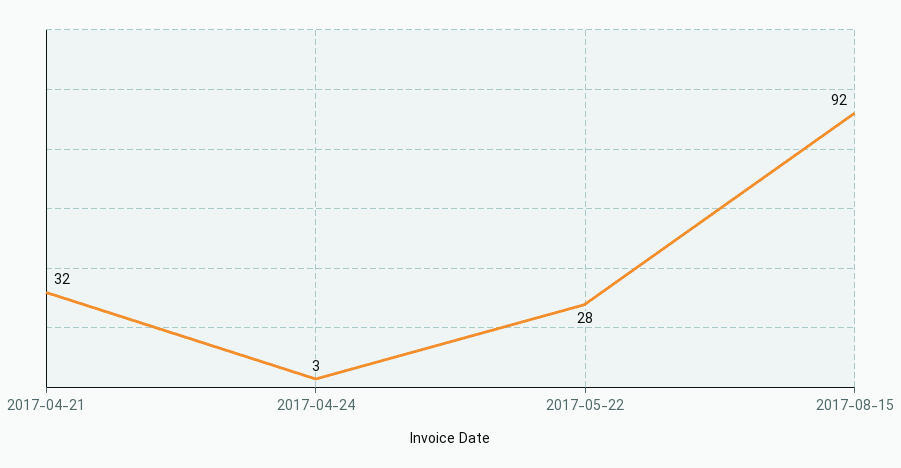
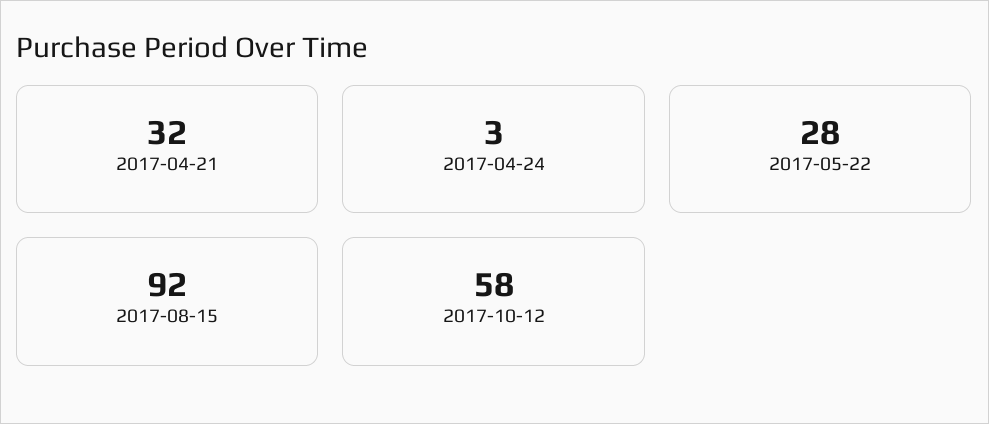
2017-10-12: none -> 58

